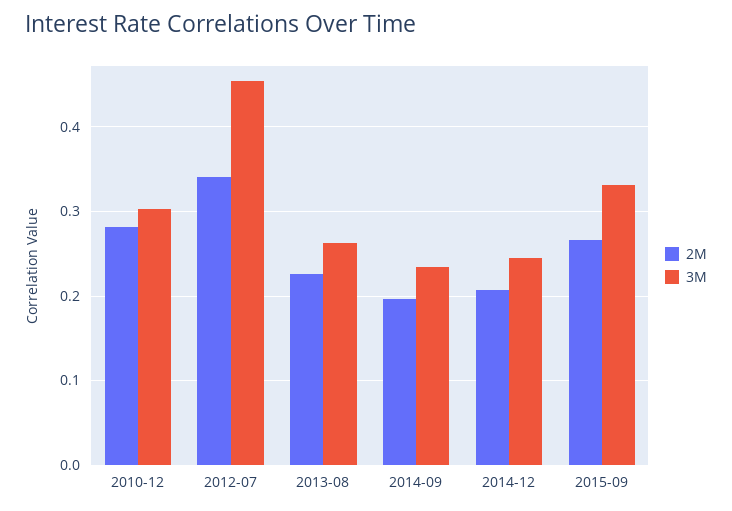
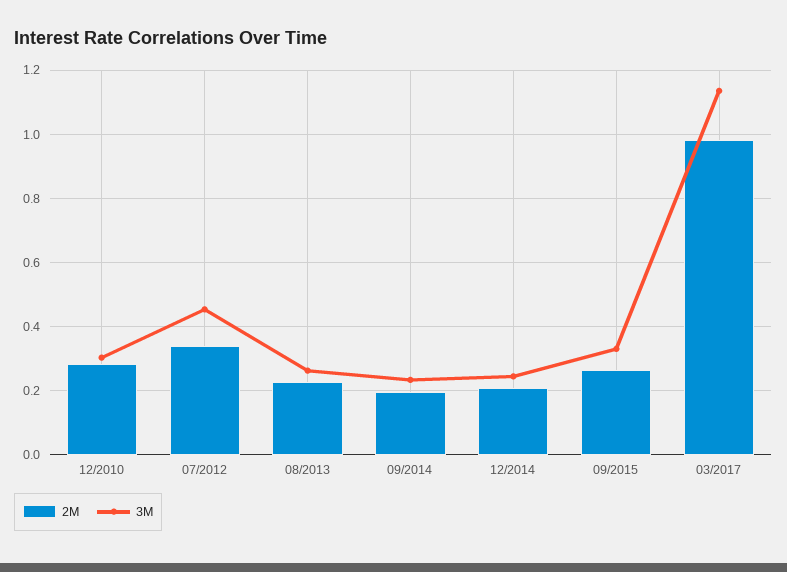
2M, 03/2017: none -> 0.98
3M, 03/2017: none -> 1.14

